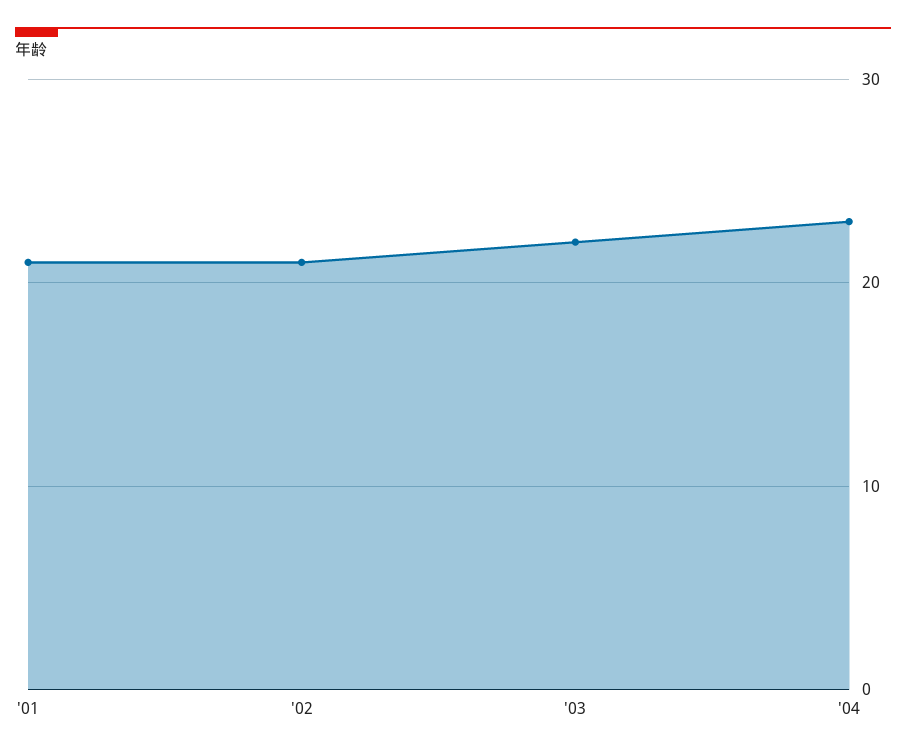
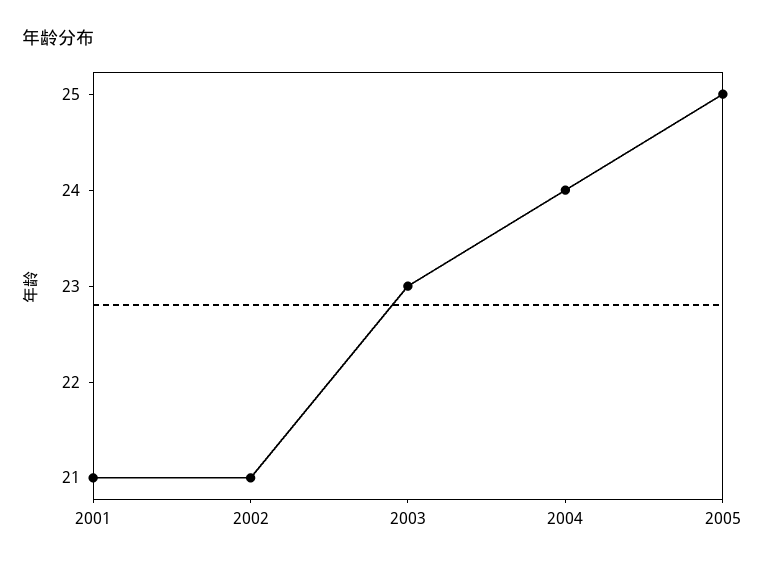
'03: 22 -> 23
'04: 23 -> 24
2005: none -> 25

